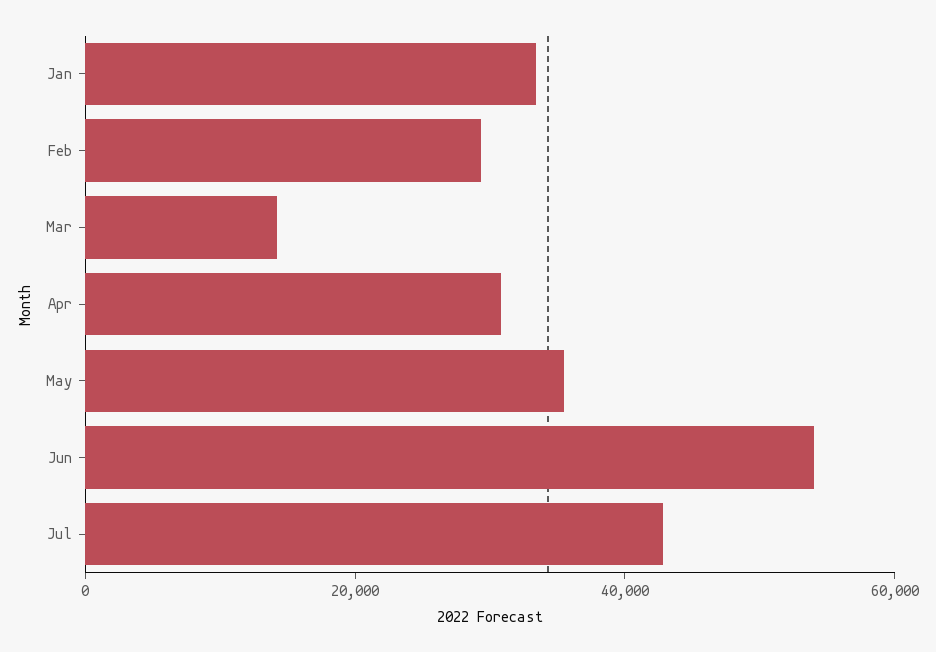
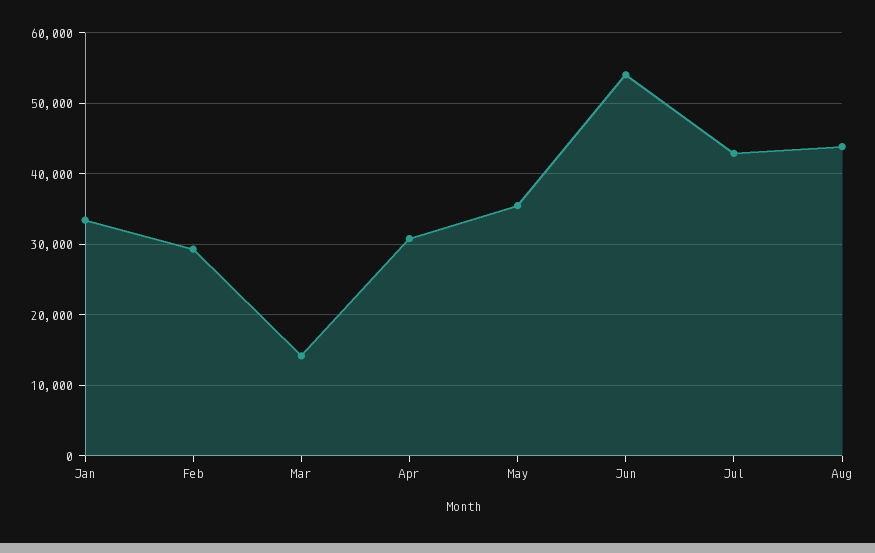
Aug: none -> 44000

